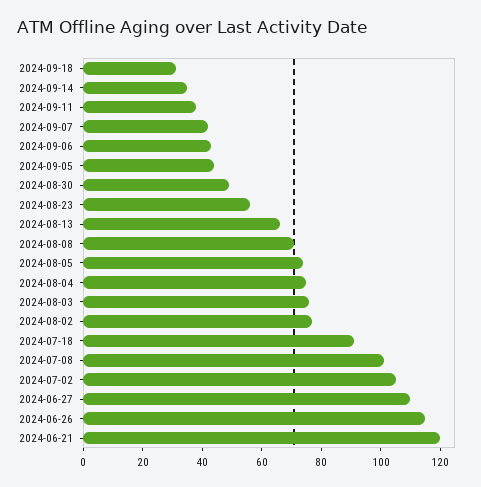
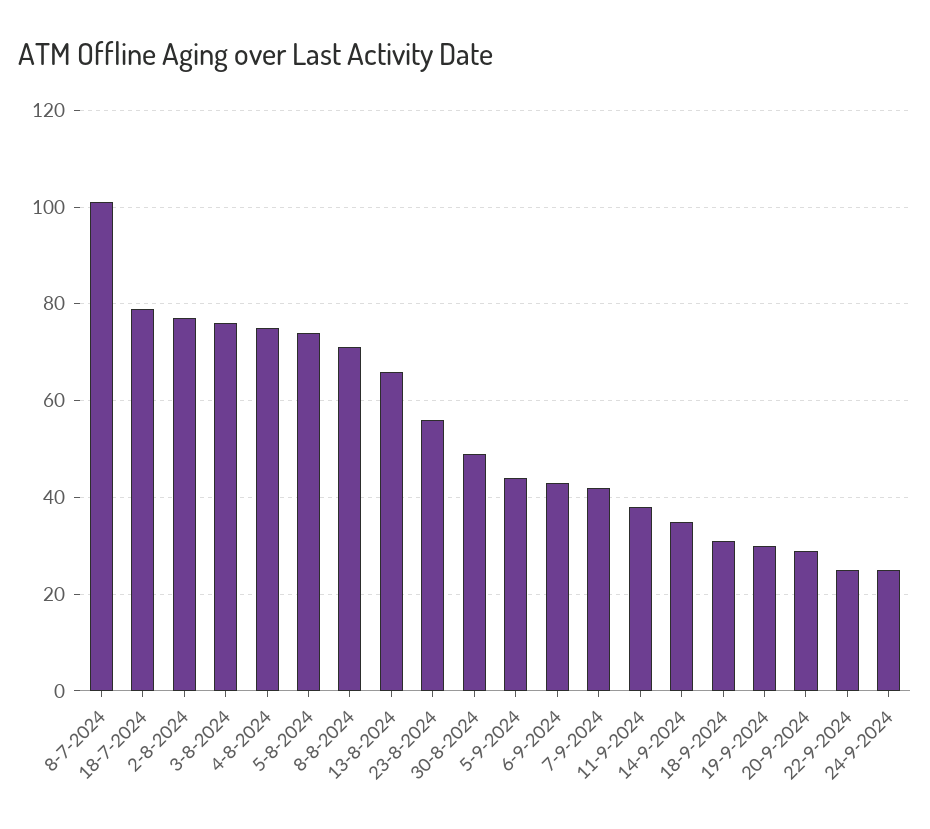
2024-07-18: 90 -> 80
2024-07-02: 105 -> none
2024-06-27: 110 -> none
2024-06-26: 115 -> none
2024-06-21: 120 -> none
19-9-2024: none -> 30
20-9-2024: none -> 30
22-9-2024: none -> 25
24-9-2024: none -> 25

